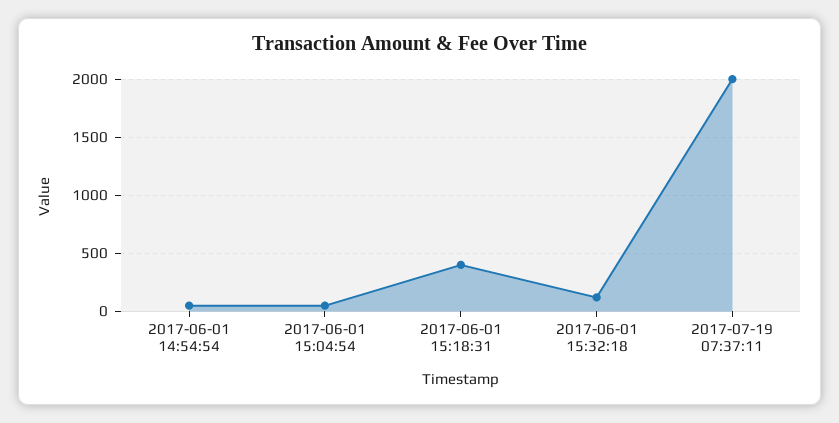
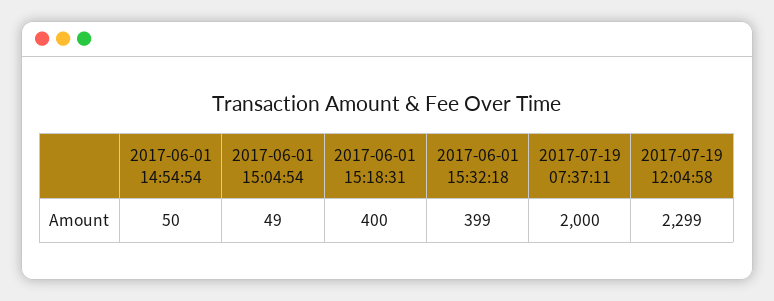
2017-06-01 15:32:18: 100 -> 399
2017-07-19 12:04:58: none -> 2299

